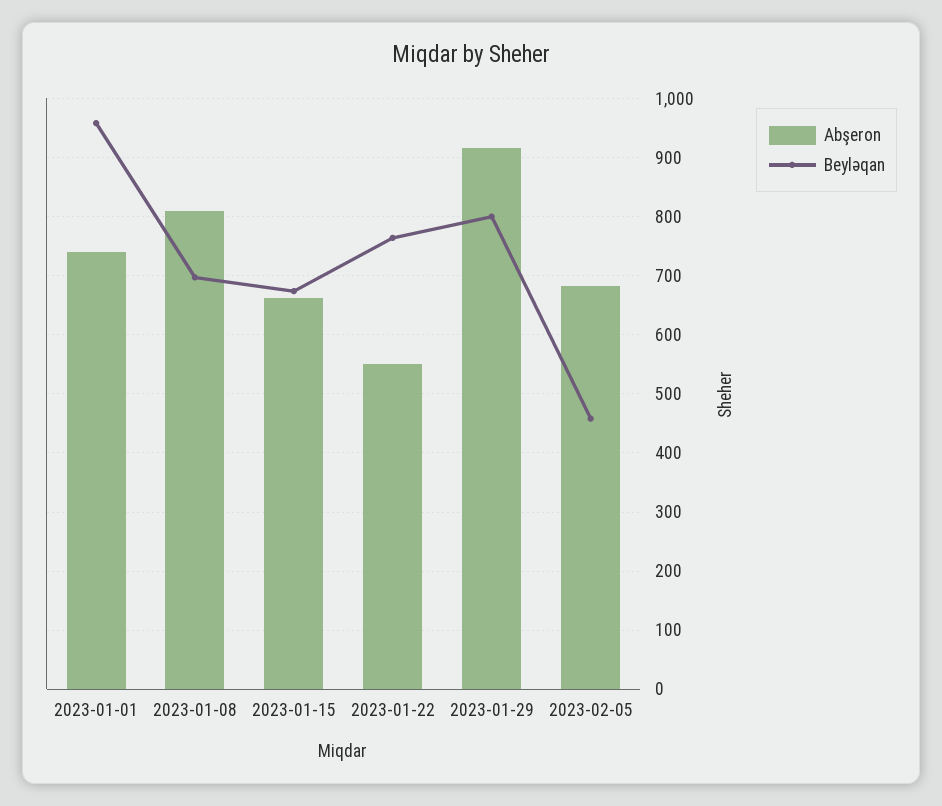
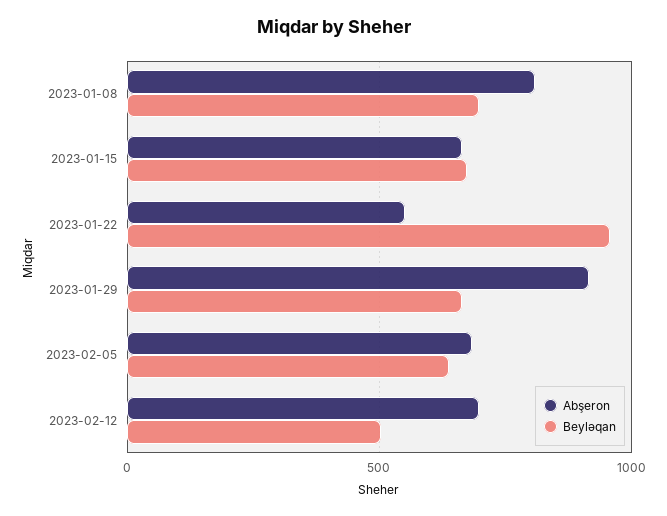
Abşeron, 2023-01-01: 740 -> none
Beyləqan, 2023-01-01: 960 -> none
Beyləqan, 2023-01-22: 760 -> 950
Beyləqan, 2023-01-29: 800 -> 650
Beyləqan, 2023-02-05: 460 -> 650
Abşeron, 2023-02-12: none -> 700
Beyləqan, 2023-02-12: none -> 500

